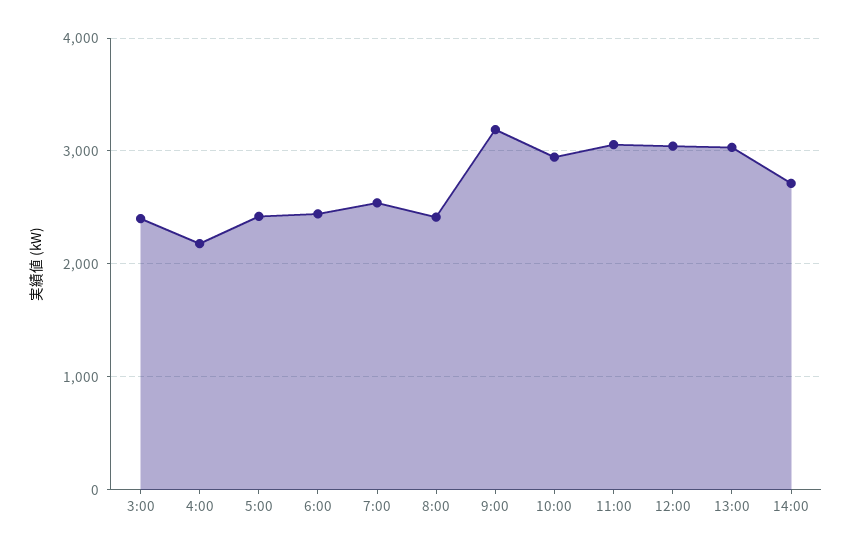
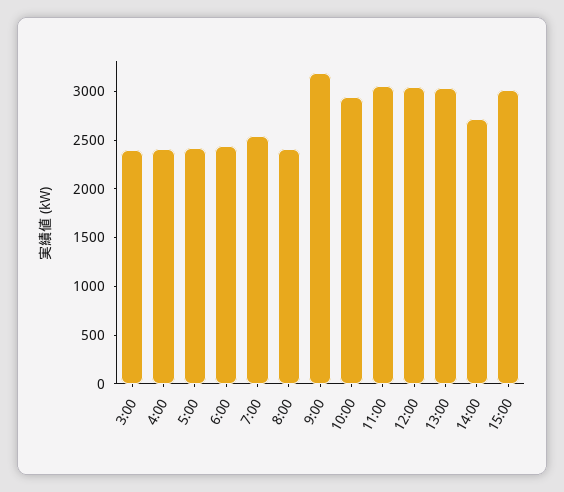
4:00: 2200 -> 2400
15:00: none -> 3000

